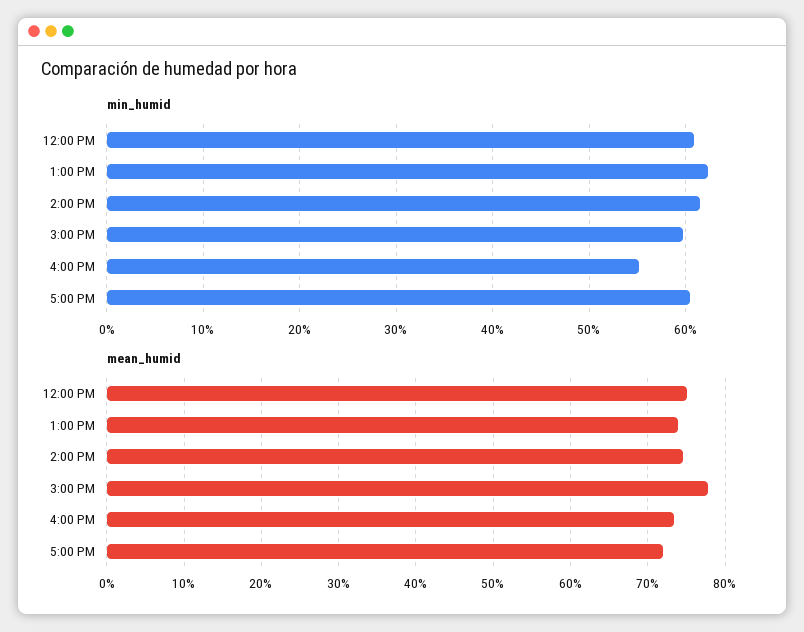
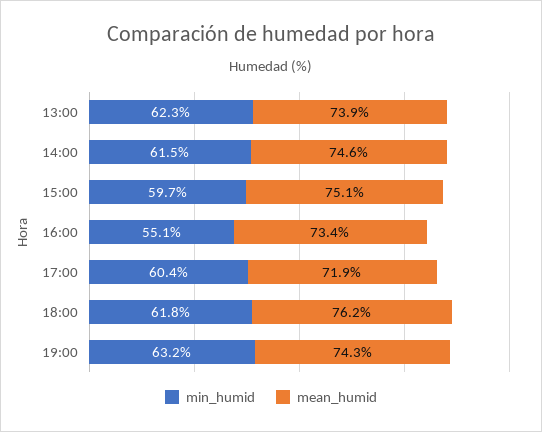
min_humid, 12:00 PM: 61 -> none
mean_humid, 12:00 PM: 75 -> none
mean_humid, 3:00 PM: 78 -> 75.1
min_humid, 18:00: none -> 61.8
mean_humid, 18:00: none -> 76.2
min_humid, 19:00: none -> 63.2
mean_humid, 19:00: none -> 74.3

